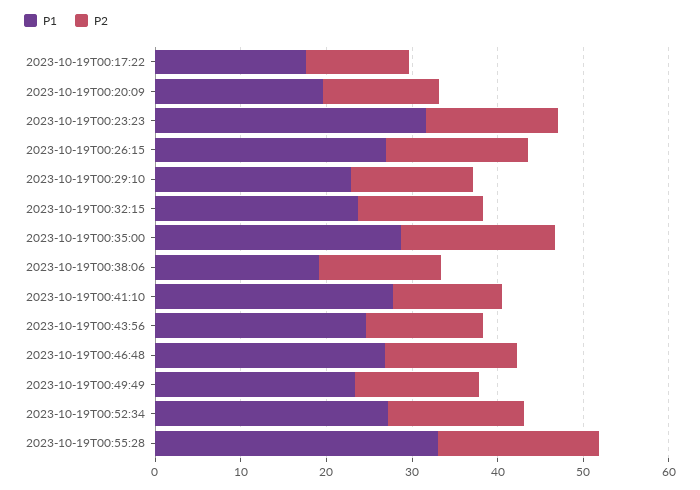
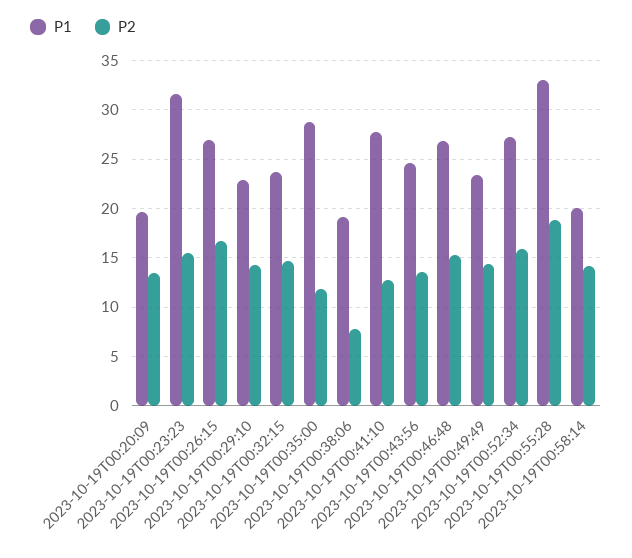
P1, 2023-10-19T00:17:22: 18 -> none
P2, 2023-10-19T00:17:22: 12 -> none
P2, 2023-10-19T00:35:00: 18 -> 12
P2, 2023-10-19T00:38:06: 14 -> 8
P1, 2023-10-19T00:58:14: none -> 20
P2, 2023-10-19T00:58:14: none -> 14

